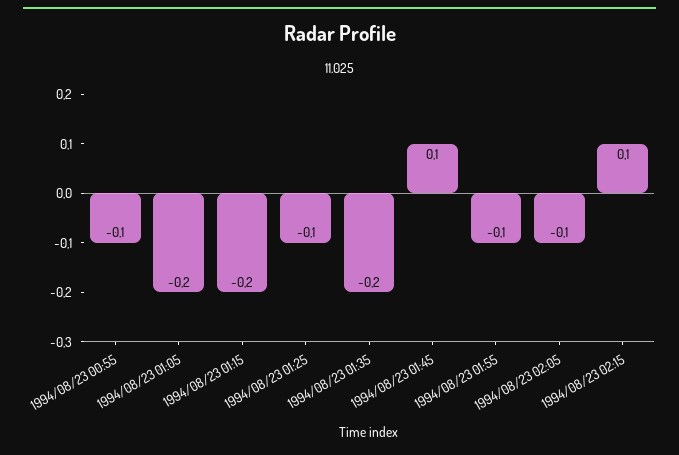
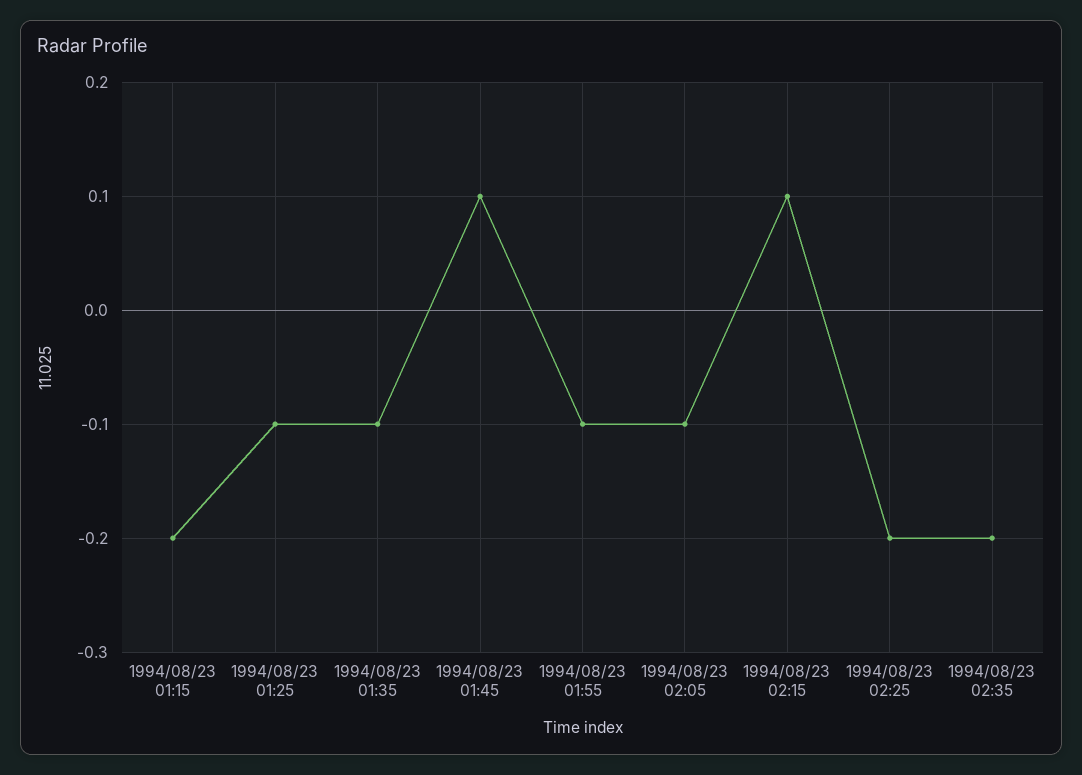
1994/08/23 00:55: -0.1 -> none
1994/08/23 01:05: -0.2 -> none
1994/08/23 01:35: -0.2 -> -0.1
1994/08/23 02:25: none -> -0.2
1994/08/23 02:35: none -> -0.2

